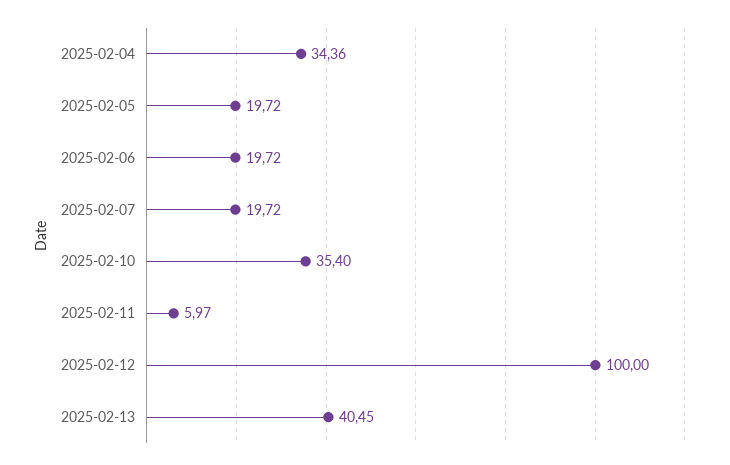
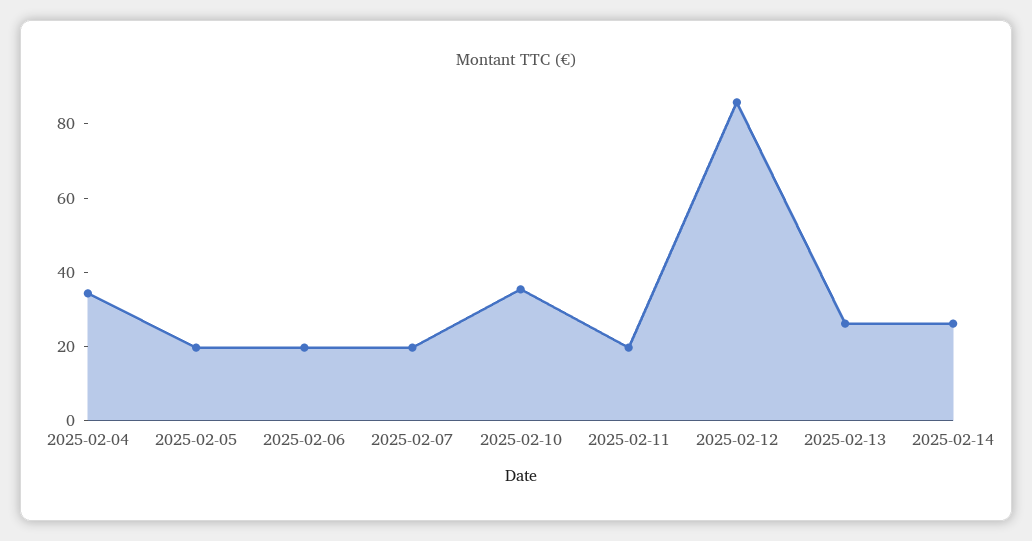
2025-02-11: 5.97 -> 20
2025-02-12: 100 -> 85
2025-02-13: 40.45 -> 25
2025-02-14: none -> 25

